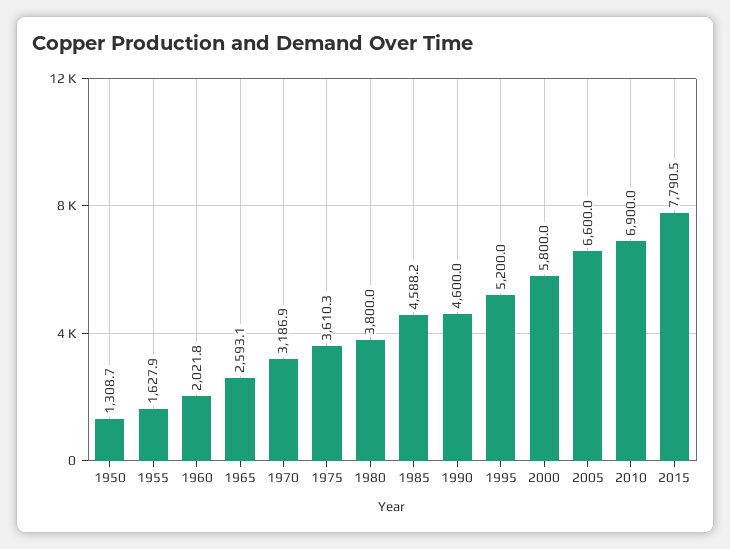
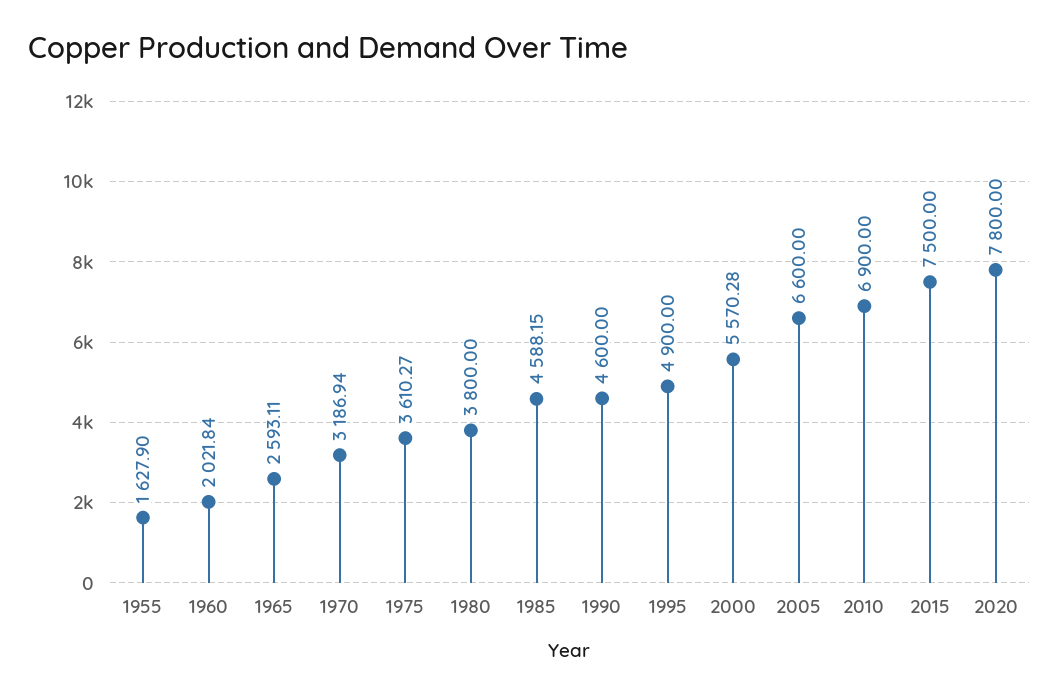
1950: 1308.7 -> none
1995: 5200 -> 4900
2000: 5800 -> 5570.28
2015: 7790.5 -> 7500
2020: none -> 7800

